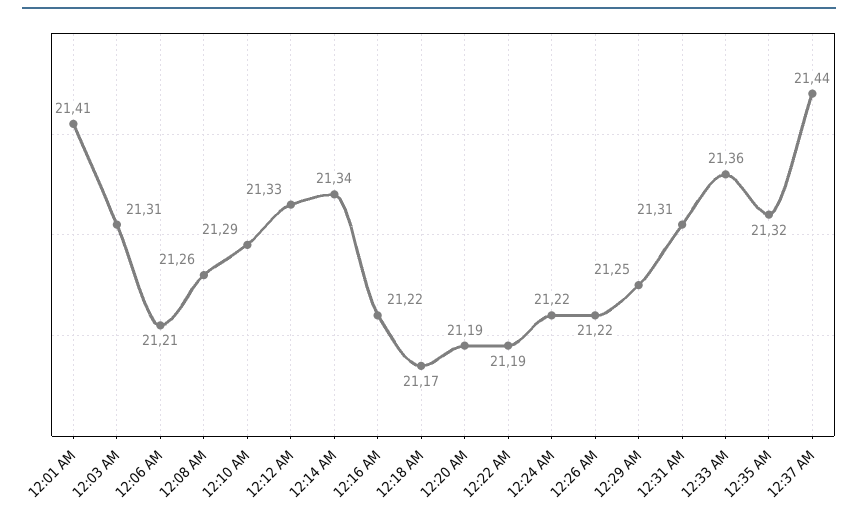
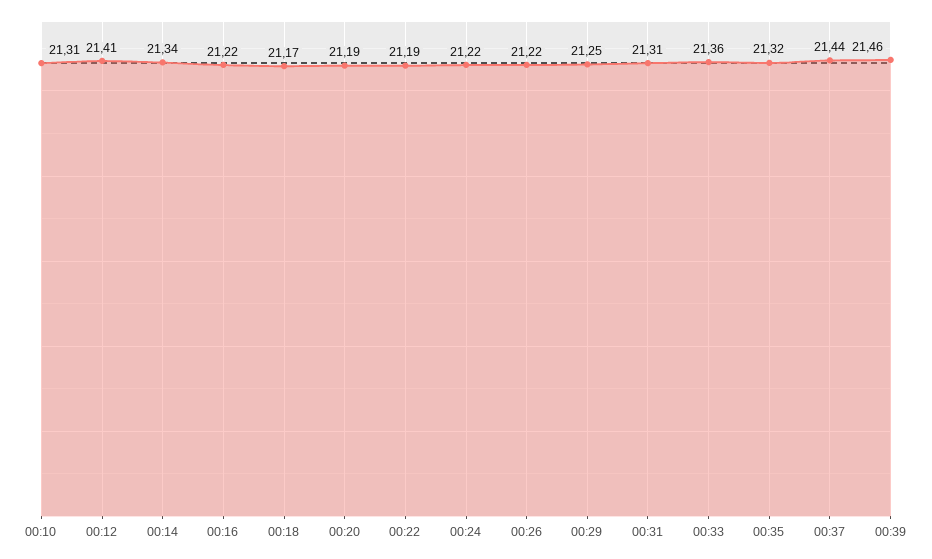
12:01 AM: 21.41 -> none
12:03 AM: 21.31 -> none
12:06 AM: 21.21 -> none
12:08 AM: 21.26 -> none
12:10 AM: 21.29 -> 21.31
12:12 AM: 21.33 -> 21.41
00:39: none -> 21.46

